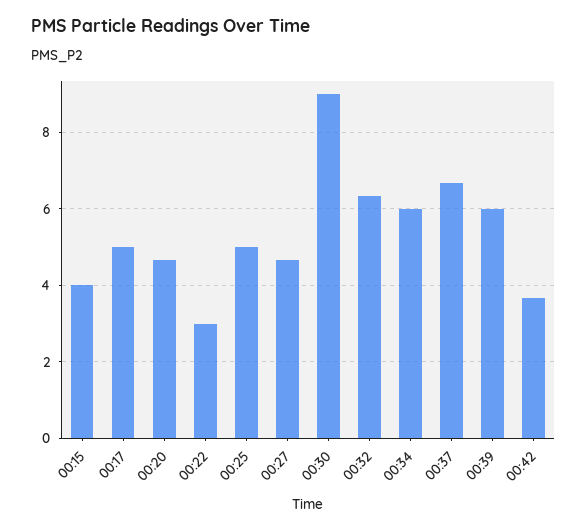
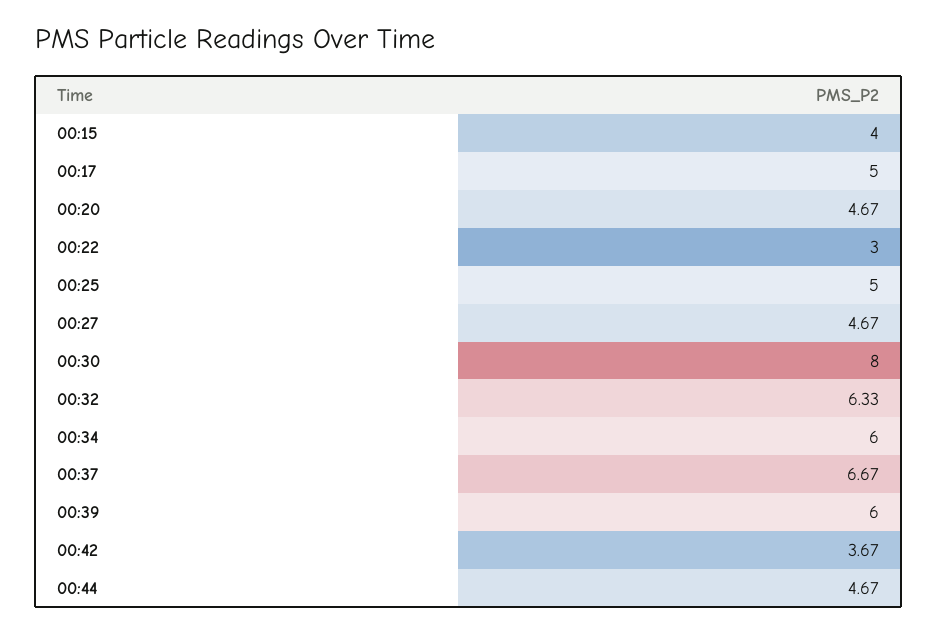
00:30: 9 -> 8
00:44: none -> 4.67

